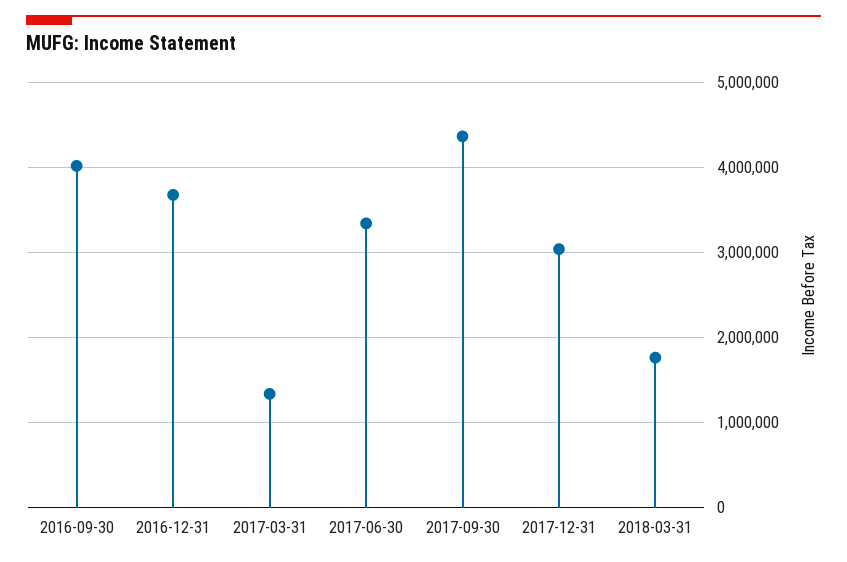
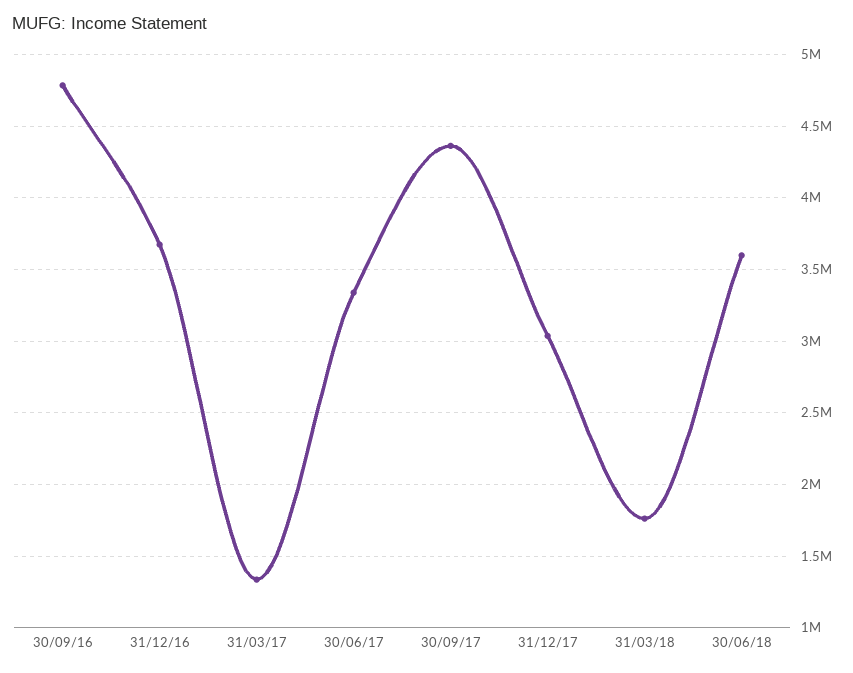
2016-09-30: 4000000 -> 4800000
30/06/18: none -> 3600000

